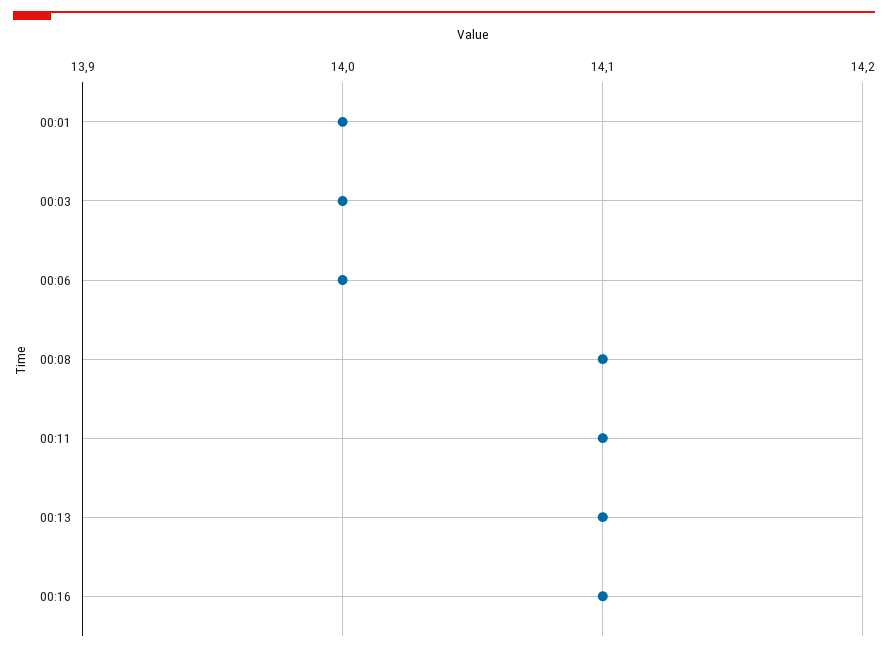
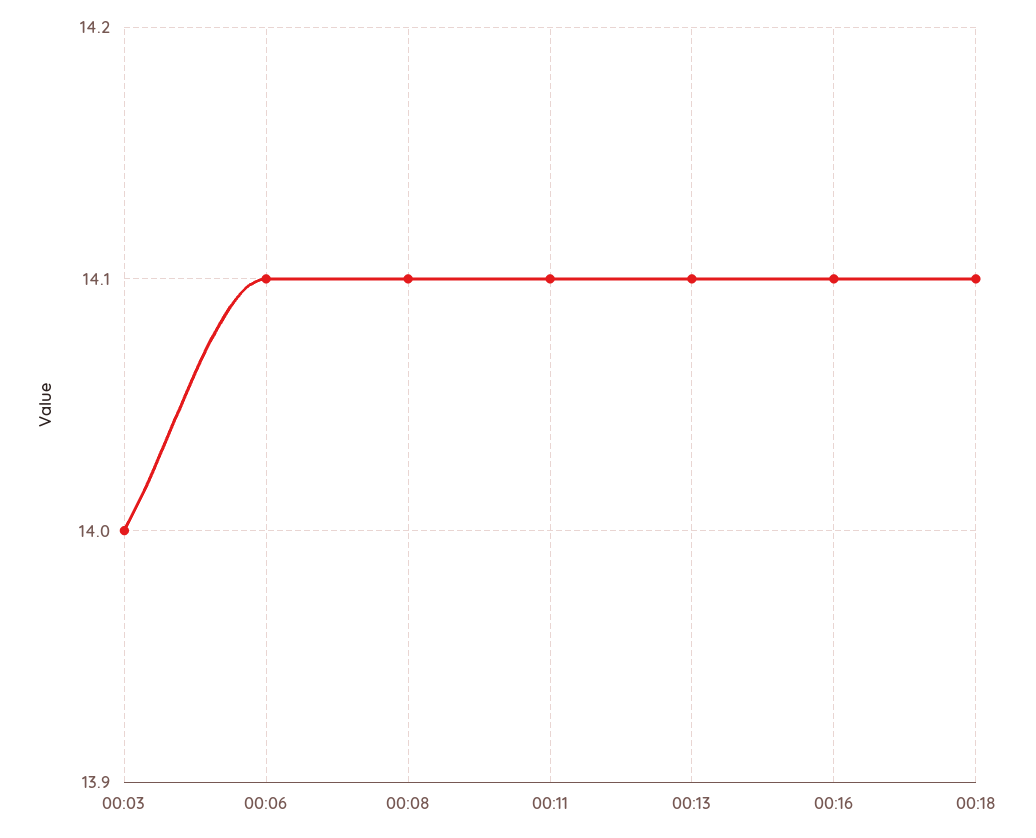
00:01: 14 -> none
00:06: 14 -> 14.1
00:18: none -> 14.1

